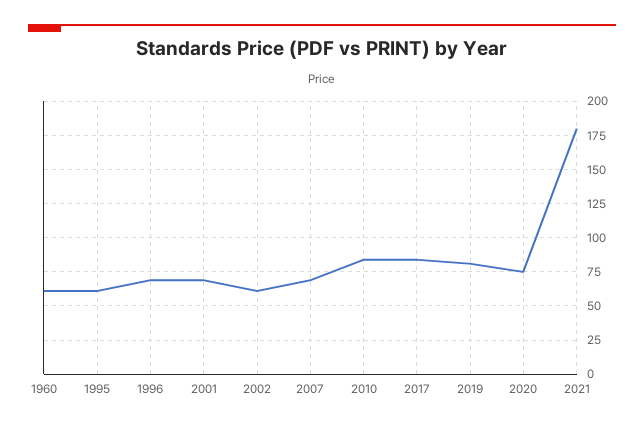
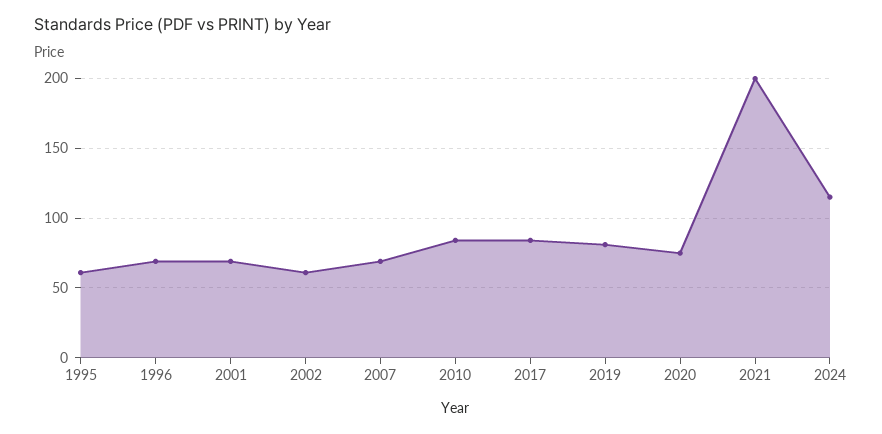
1960: 60 -> none
2021: 180 -> 200
2024: none -> 115

